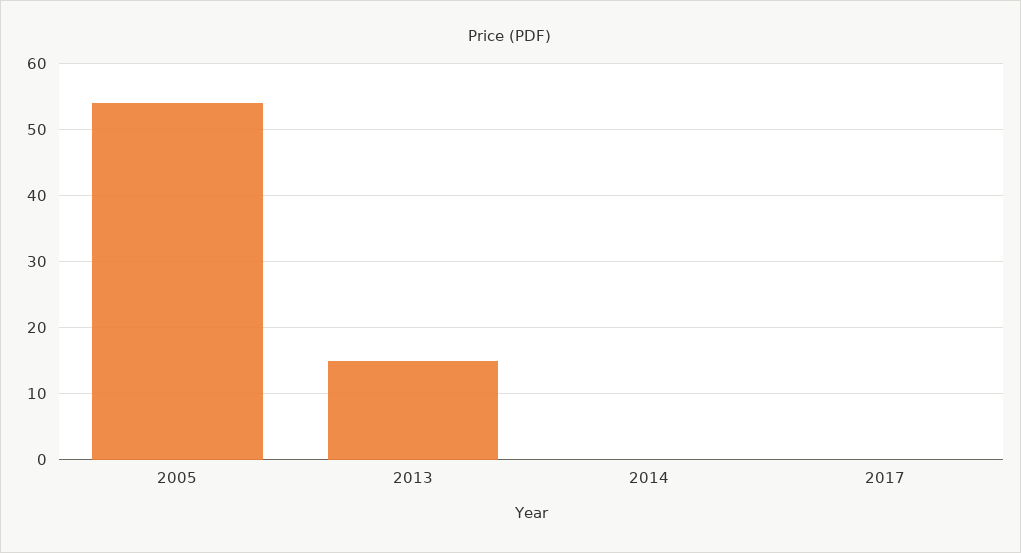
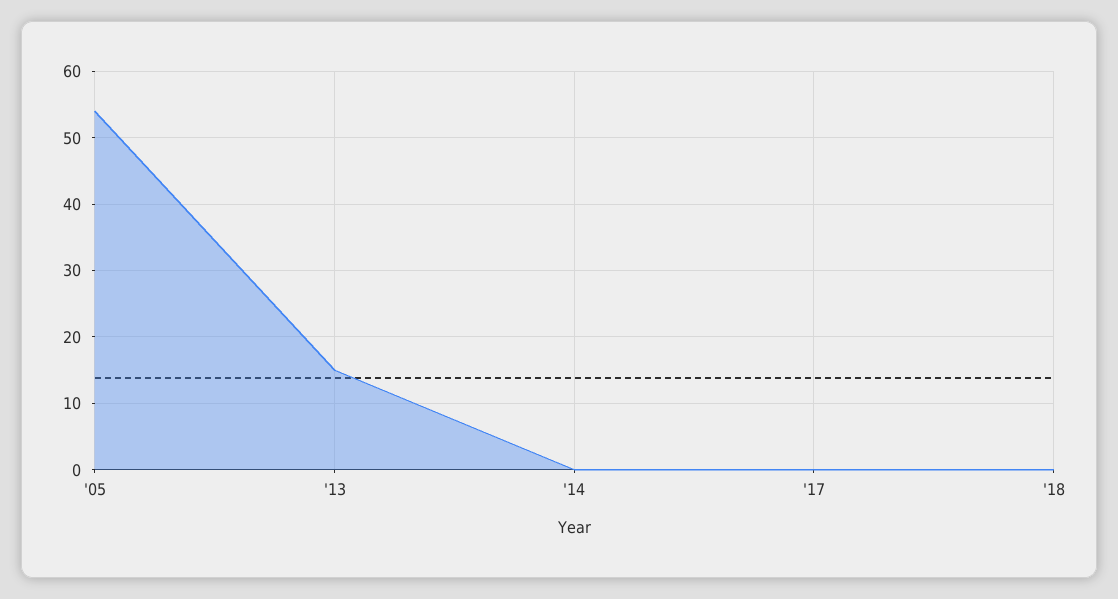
'18: none -> 0

